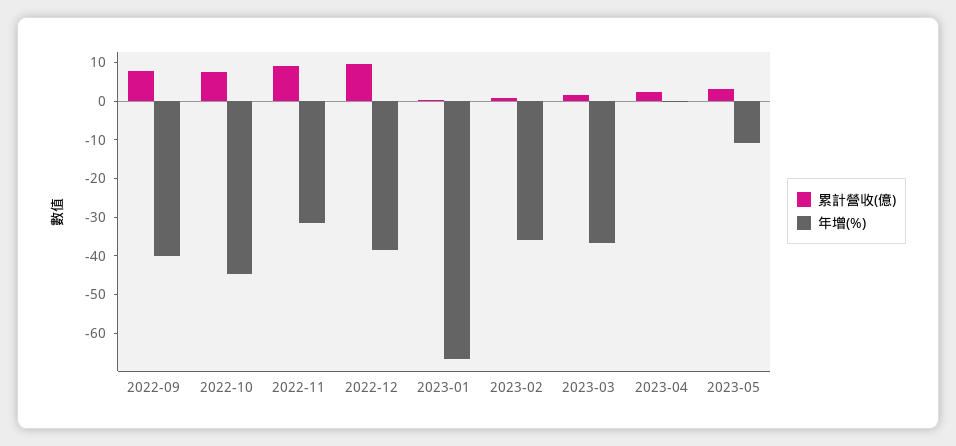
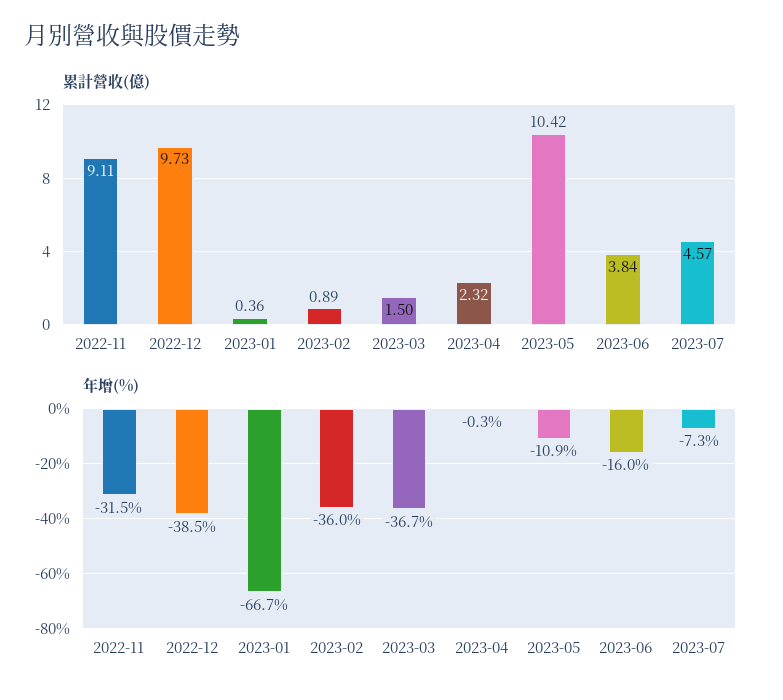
累計營收(億), 2022-09: 7.5 -> none
年增(%), 2022-09: -40 -> none
累計營收(億), 2022-10: 7.5 -> none
年增(%), 2022-10: -45 -> none
累計營收(億), 2023-05: 2.5 -> 10.42
累計營收(億), 2023-06: none -> 3.84
累計營收(億), 2023-07: none -> 4.57
年增(%), 2023-06: none -> -16
年增(%), 2023-07: none -> -7.3

